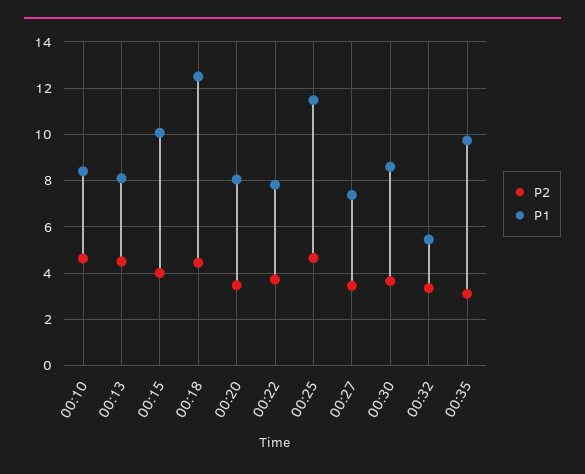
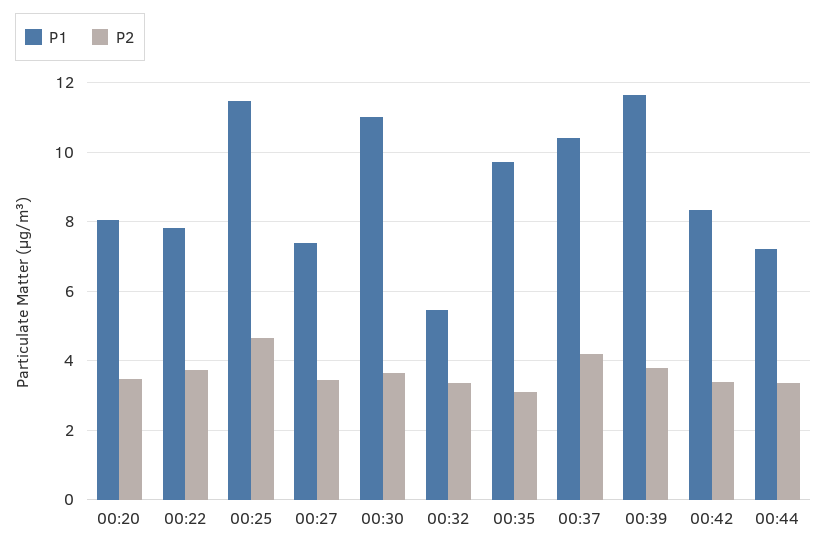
P2, 00:10: 4.5 -> none
P1, 00:10: 8.5 -> none
P2, 00:13: 4.5 -> none
P1, 00:13: 8 -> none
P2, 00:15: 4 -> none
P1, 00:15: 10 -> none
P2, 00:18: 4.5 -> none
P1, 00:18: 12.5 -> none
P1, 00:30: 8.5 -> 11
P1, 00:37: none -> 10.4
P2, 00:37: none -> 4.2
P1, 00:39: none -> 11.6
P2, 00:39: none -> 3.8
P1, 00:42: none -> 8.4
P2, 00:42: none -> 3.4
P1, 00:44: none -> 7.2
P2, 00:44: none -> 3.4

